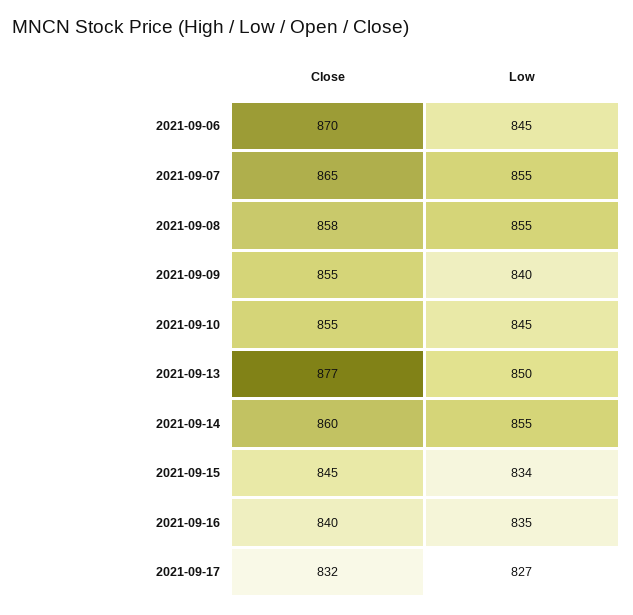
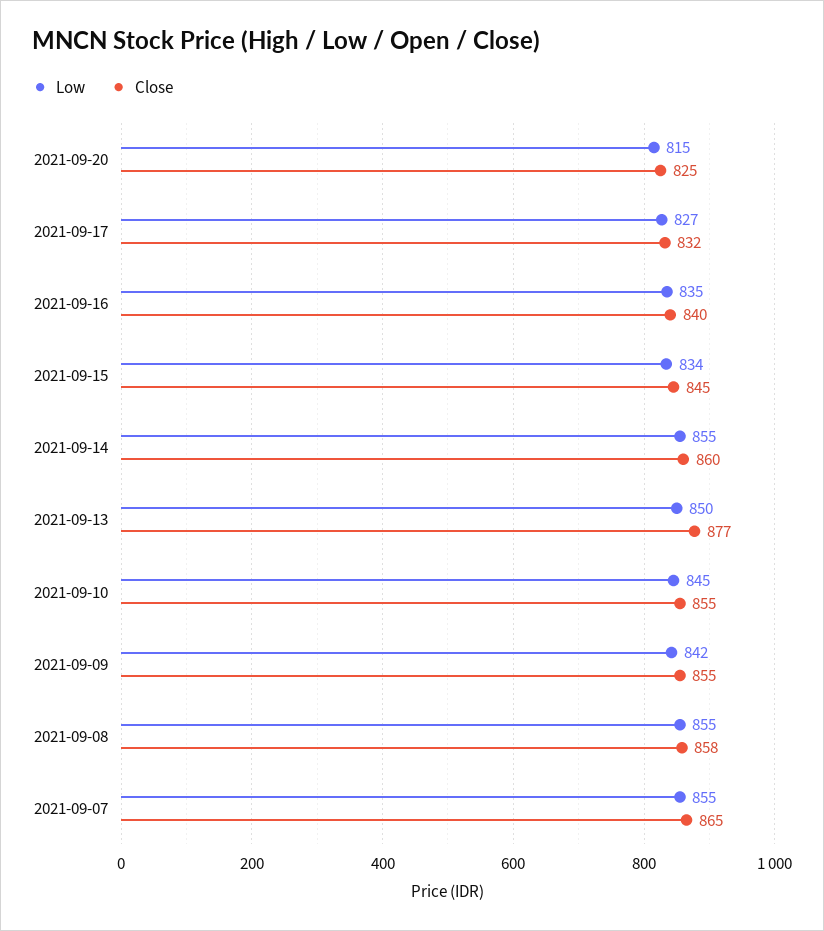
Close, 2021-09-06: 870 -> none
Low, 2021-09-06: 845 -> none
Low, 2021-09-09: 840 -> 842
Low, 2021-09-20: none -> 815
Close, 2021-09-20: none -> 825

